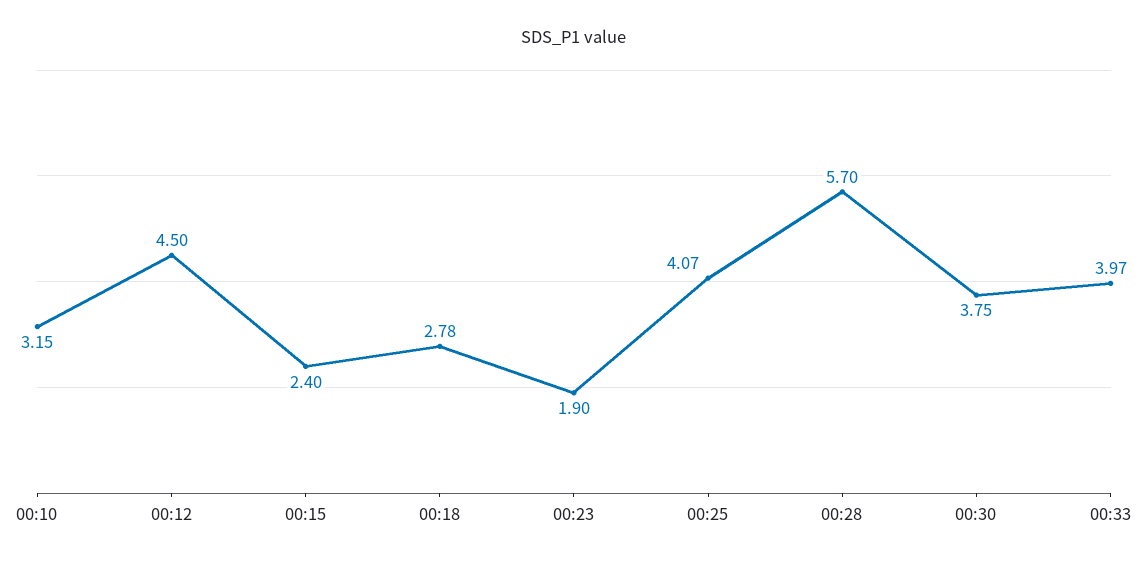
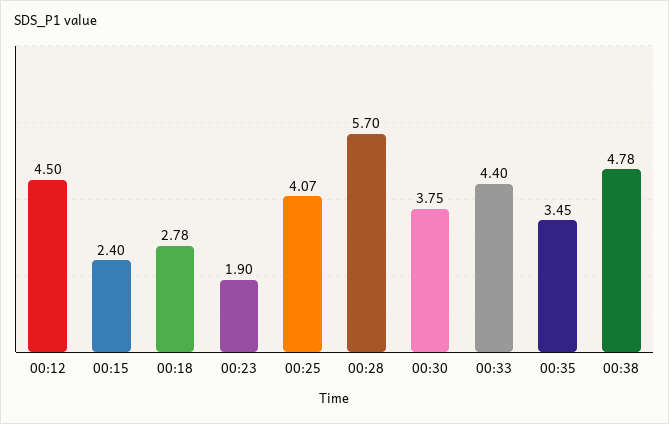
00:10: 3.15 -> none
00:33: 3.97 -> 4.4
00:35: none -> 3.45
00:38: none -> 4.78

